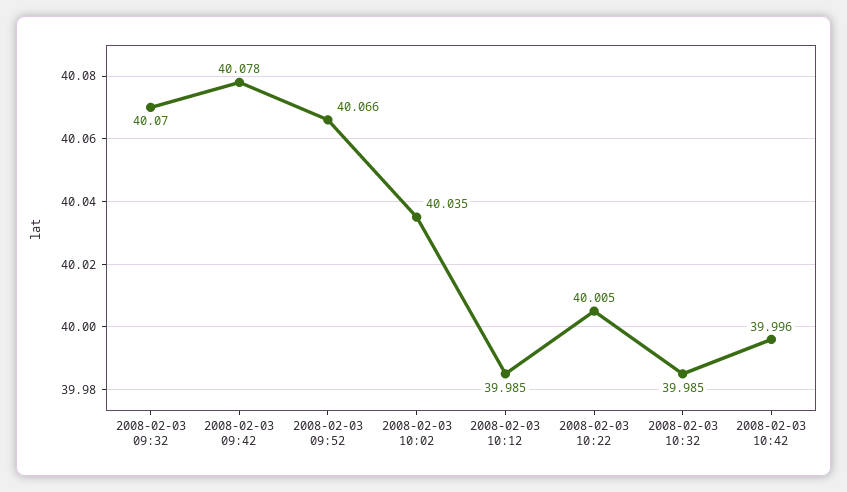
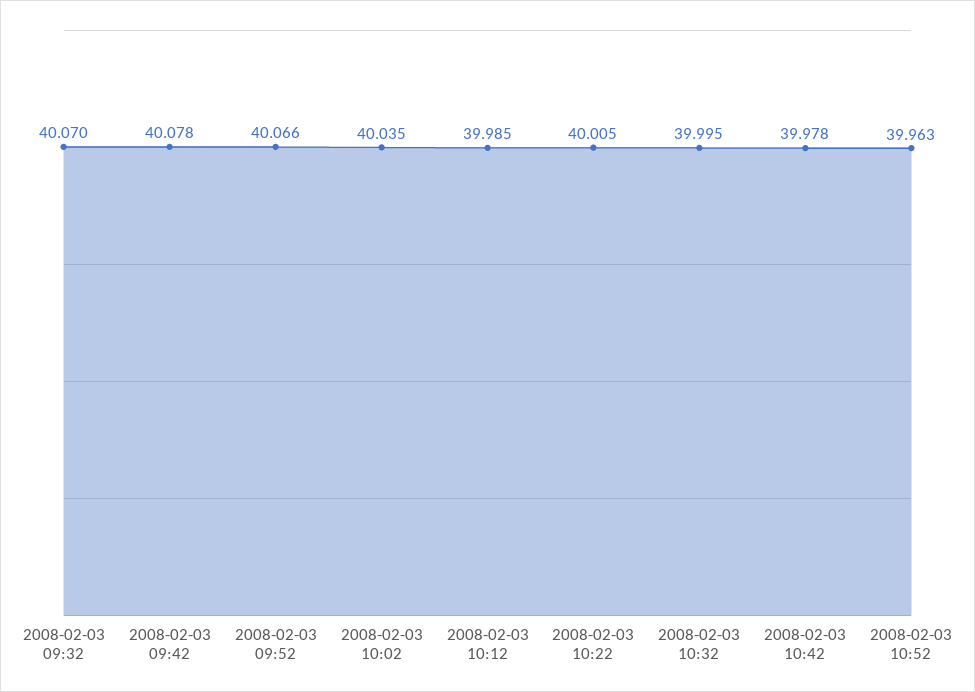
2008-02-03 10:32: 39.985 -> 39.995
2008-02-03 10:42: 39.996 -> 39.978
2008-02-03 10:52: none -> 39.963

